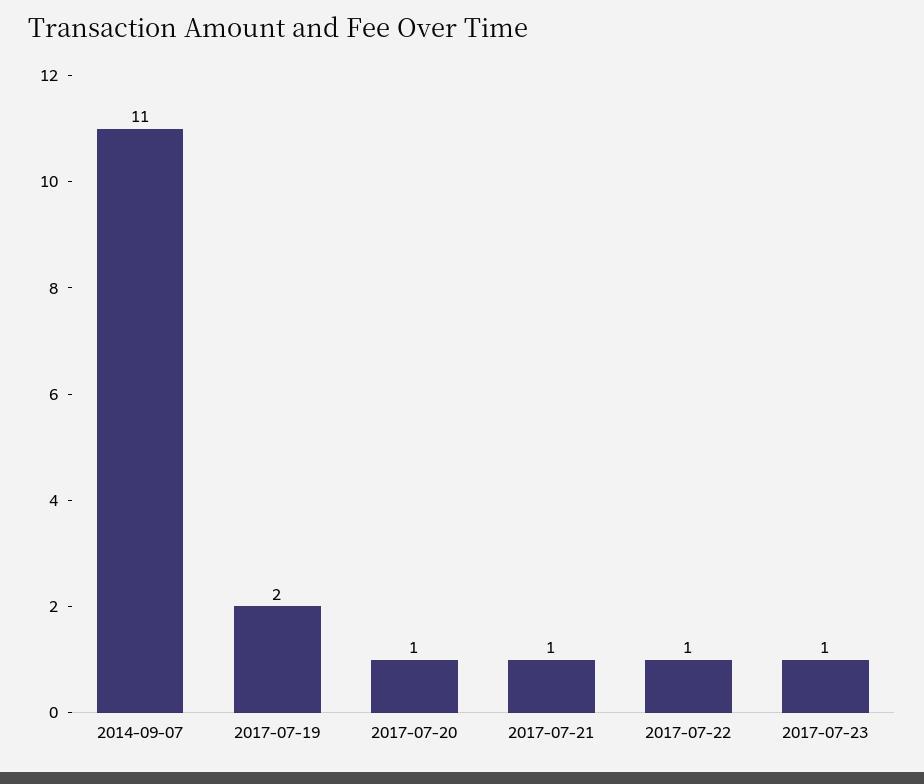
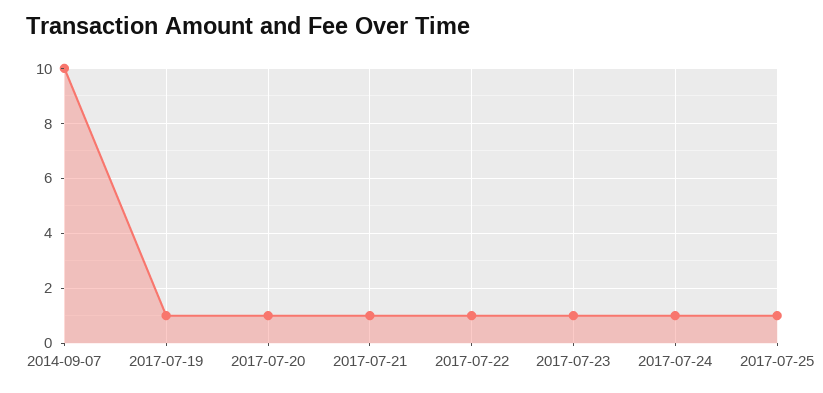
2014-09-07: 11 -> 10
2017-07-19: 2 -> 1
2017-07-24: none -> 1
2017-07-25: none -> 1

